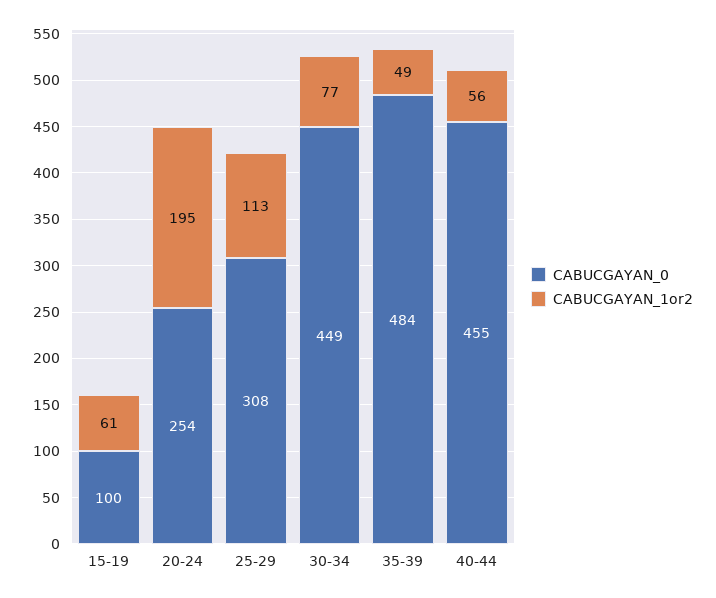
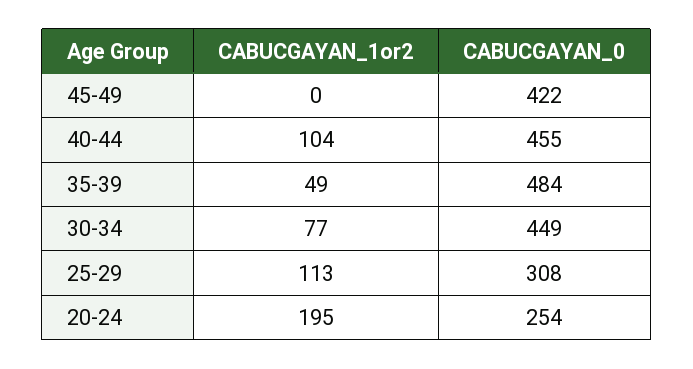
CABUCGAYAN_0, 15-19: 100 -> none
CABUCGAYAN_1or2, 15-19: 61 -> none
CABUCGAYAN_1or2, 40-44: 56 -> 104
CABUCGAYAN_1or2, 45-49: none -> 0
CABUCGAYAN_0, 45-49: none -> 422

